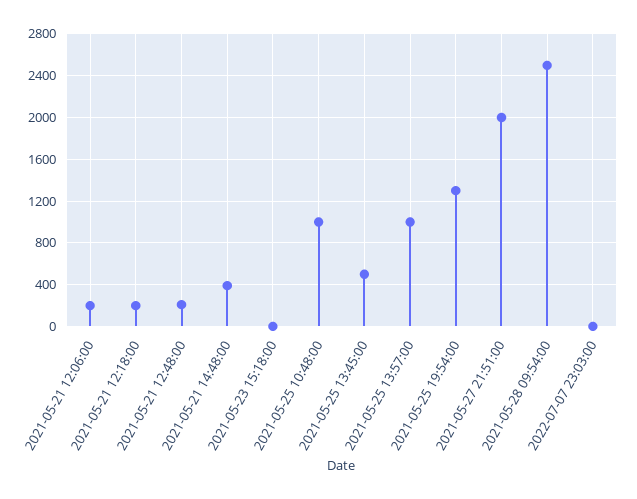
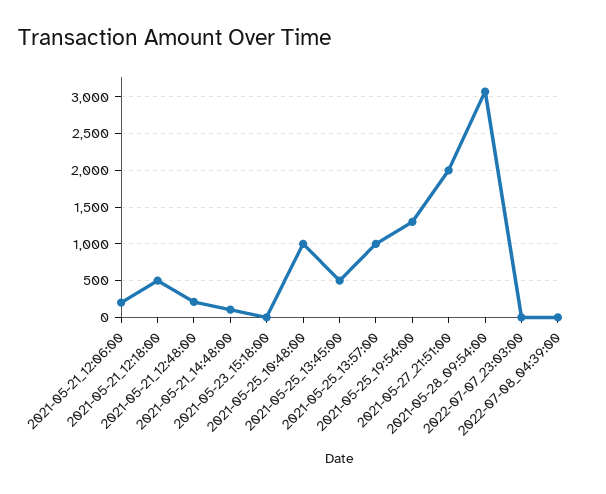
2021-05-21 12:18:00: 200 -> 500
2021-05-21 14:48:00: 400 -> 100
2021-05-28 09:54:00: 2500 -> 3100
2022-07-08_04:39:00: none -> 0

